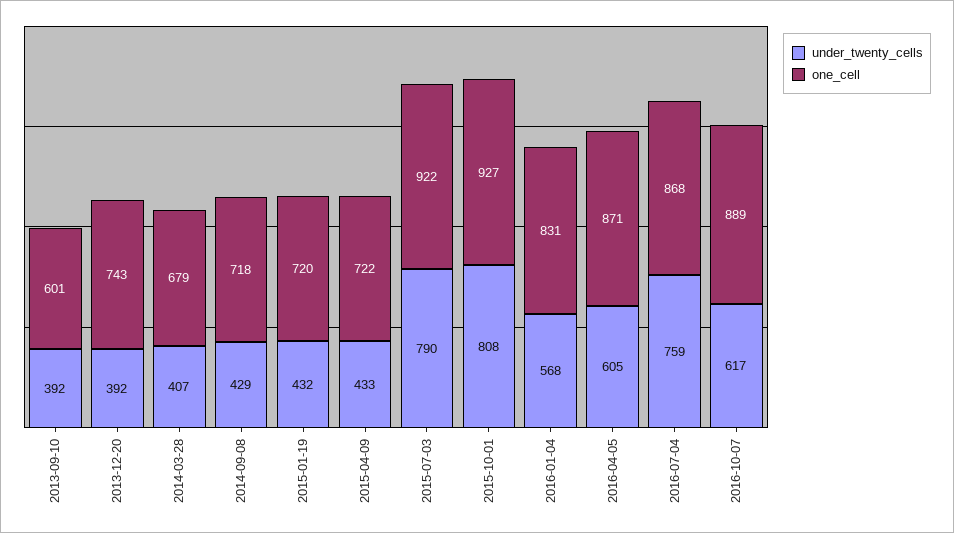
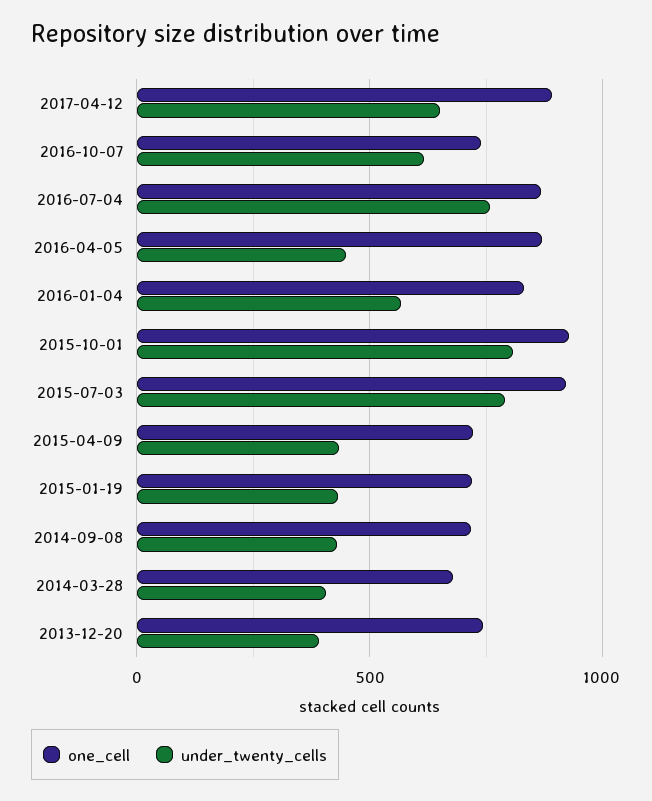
under_twenty_cells, 2013-09-10: 392 -> none
one_cell, 2013-09-10: 601 -> none
under_twenty_cells, 2016-04-05: 605 -> 450
one_cell, 2016-10-07: 889 -> 750
one_cell, 2017-04-12: none -> 900
under_twenty_cells, 2017-04-12: none -> 650

